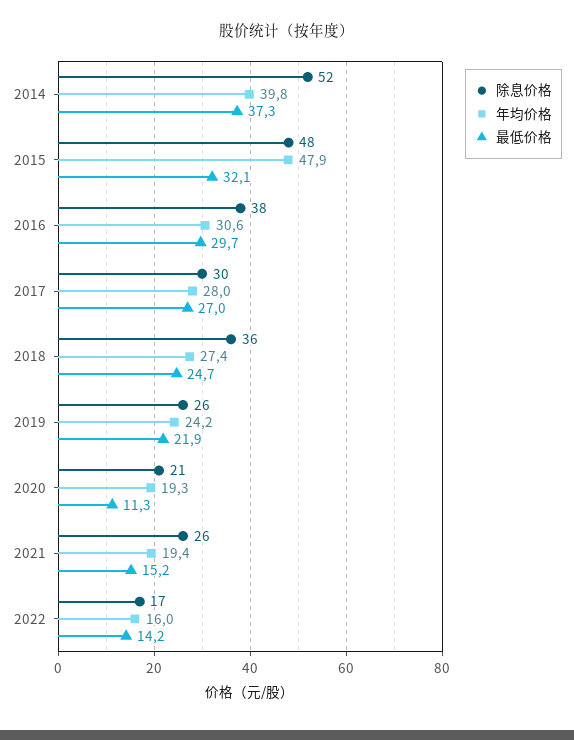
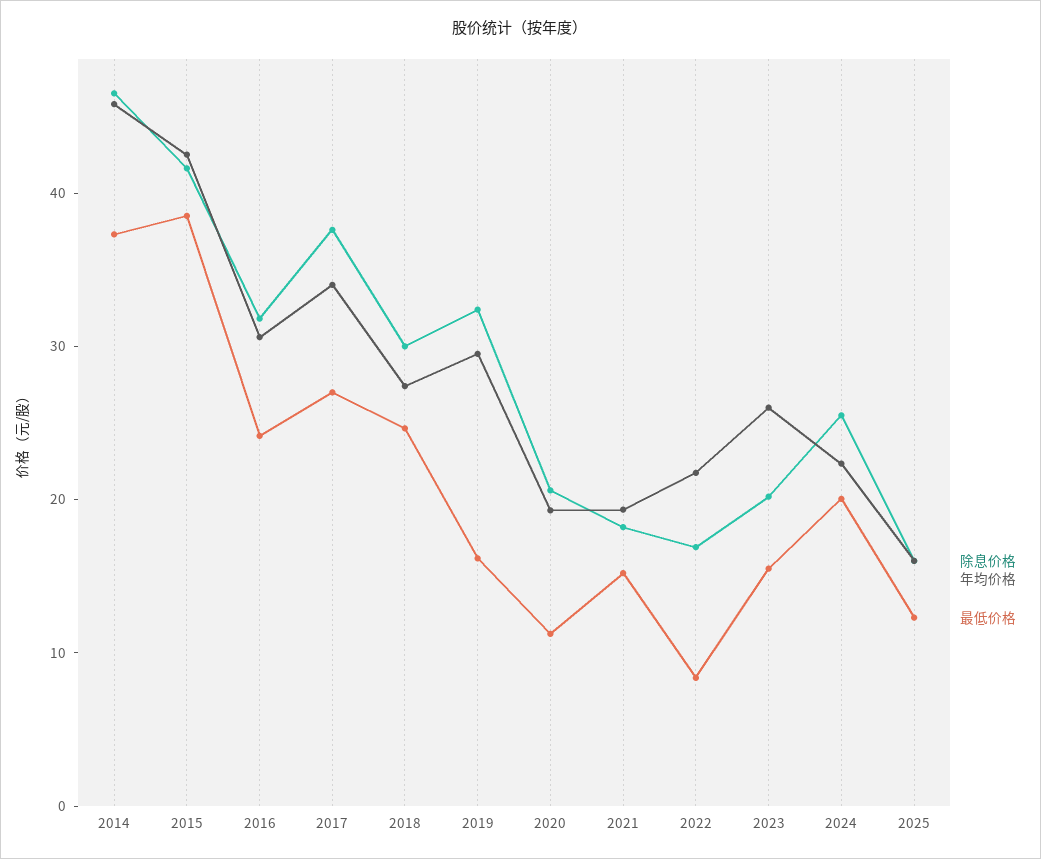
除息价格, 2014: 52 -> 46
年均价格, 2014: 39.8 -> 46
除息价格, 2015: 48 -> 42
年均价格, 2015: 47.9 -> 42
最低价格, 2015: 32.1 -> 38
除息价格, 2016: 38 -> 32
最低价格, 2016: 29.7 -> 24
除息价格, 2017: 30 -> 38
年均价格, 2017: 28 -> 34
除息价格, 2018: 36 -> 30
除息价格, 2019: 26 -> 32
年均价格, 2019: 24.2 -> 30
最低价格, 2019: 21.9 -> 16
除息价格, 2021: 26 -> 18
年均价格, 2022: 16 -> 22
最低价格, 2022: 14.2 -> 8
除息价格, 2023: none -> 20
年均价格, 2023: none -> 26
最低价格, 2023: none -> 16
除息价格, 2024: none -> 26
年均价格, 2024: none -> 22
最低价格, 2024: none -> 20
除息价格, 2025: none -> 16
年均价格, 2025: none -> 16
最低价格, 2025: none -> 12

